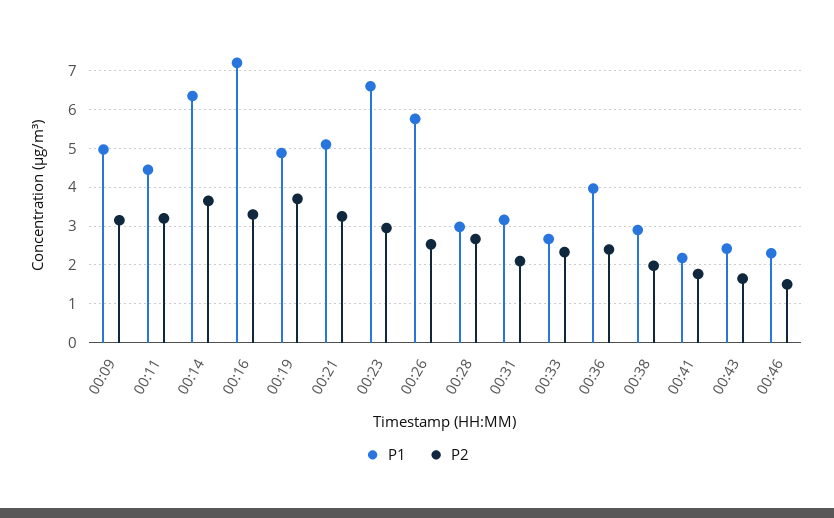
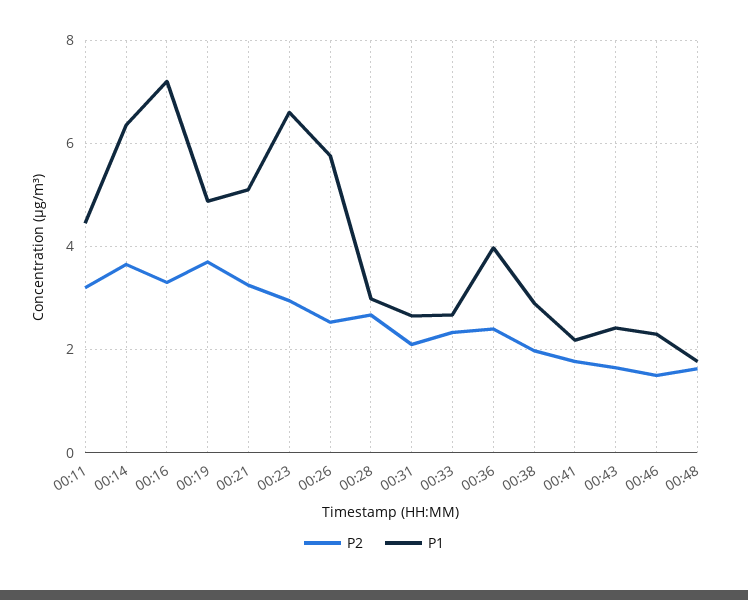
P1, 00:09: 5 -> none
P2, 00:09: 3.2 -> none
P1, 00:31: 3.2 -> 2.6
P2, 00:48: none -> 1.6
P1, 00:48: none -> 1.8

